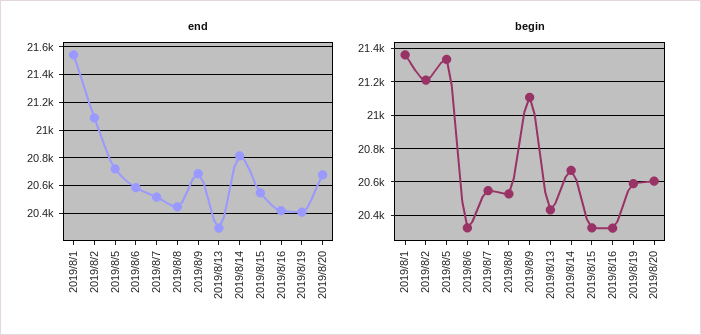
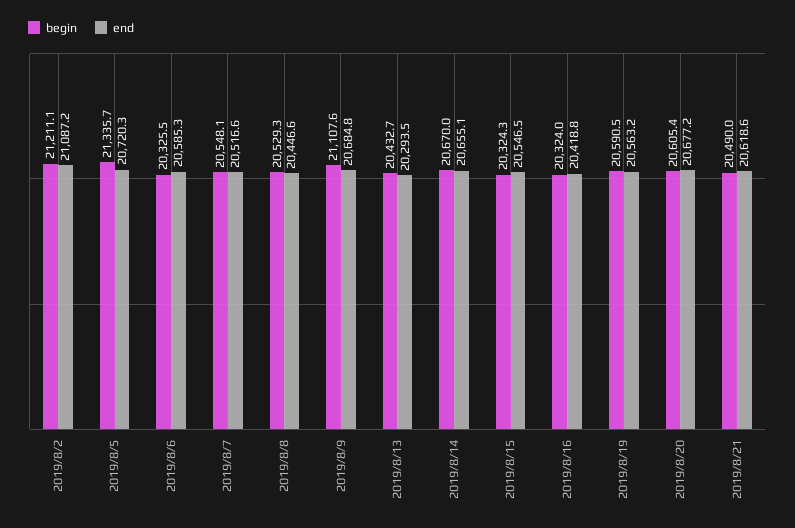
end, 2019/8/1: 21550 -> none
end, 2019/8/14: 20800 -> 20655.1
end, 2019/8/19: 20400 -> 20563.2
begin, 2019/8/1: 21350 -> none
begin, 2019/8/21: none -> 20490
end, 2019/8/21: none -> 20618.6

